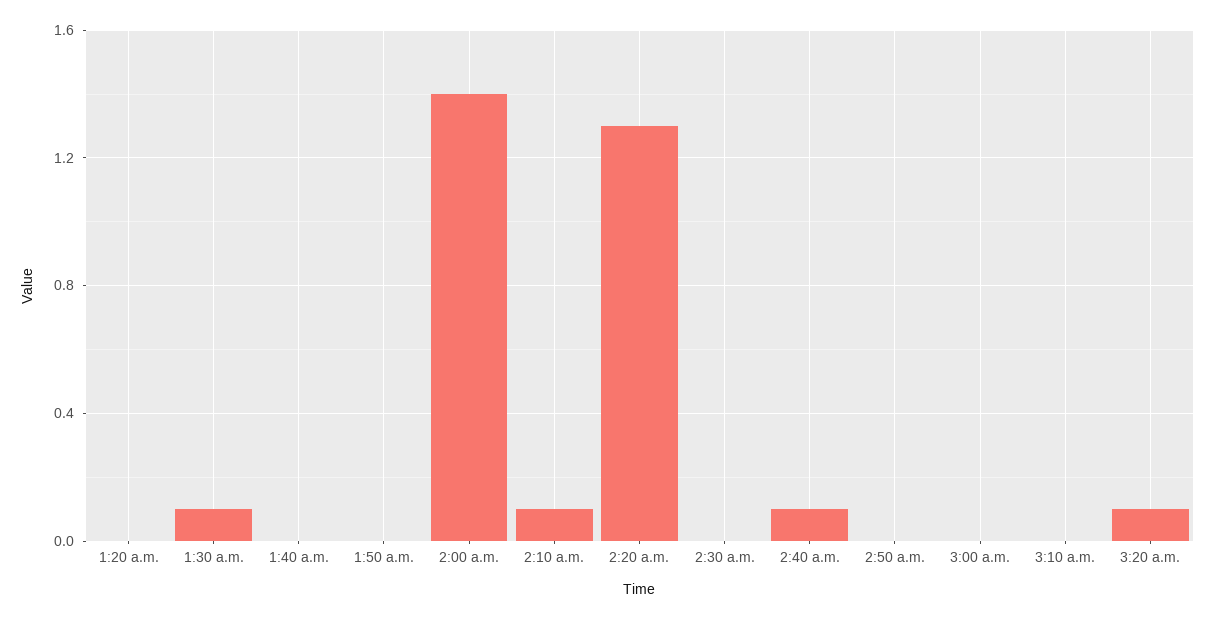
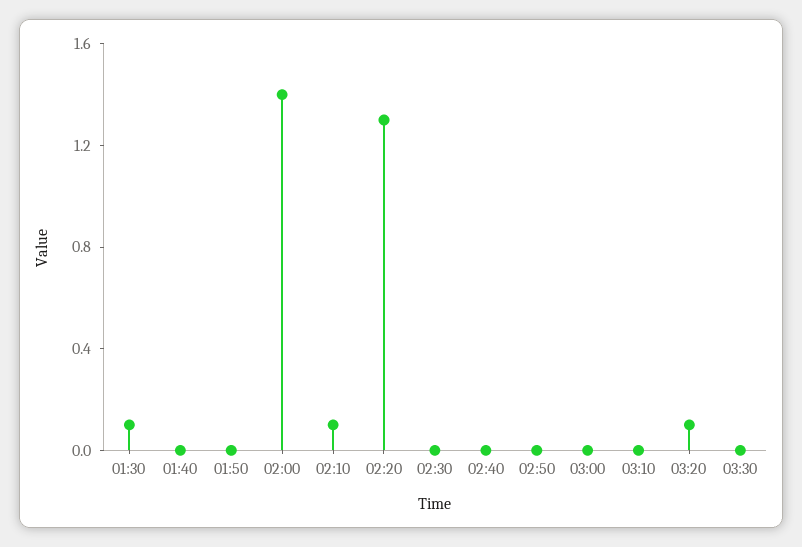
1:20 a.m.: 0 -> none
2:40 a.m.: 0.1 -> 0
03:30: none -> 0

